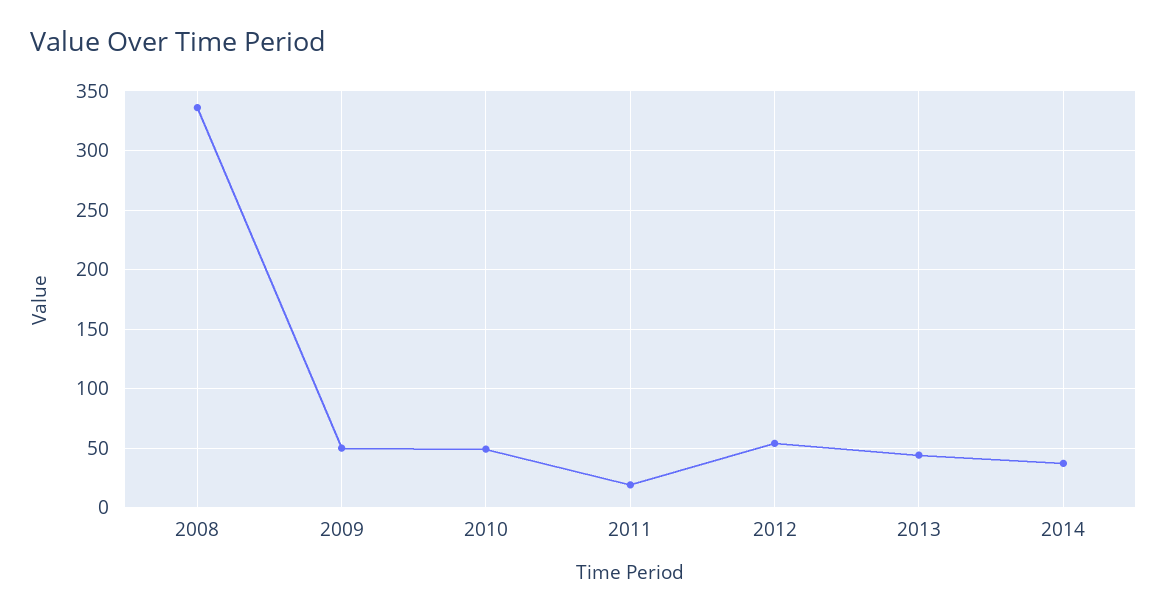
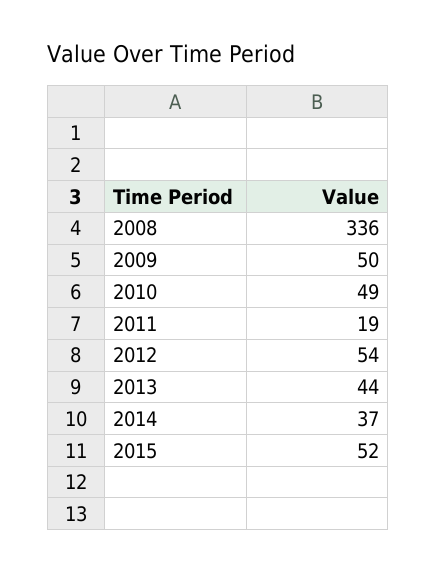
2015: none -> 52

